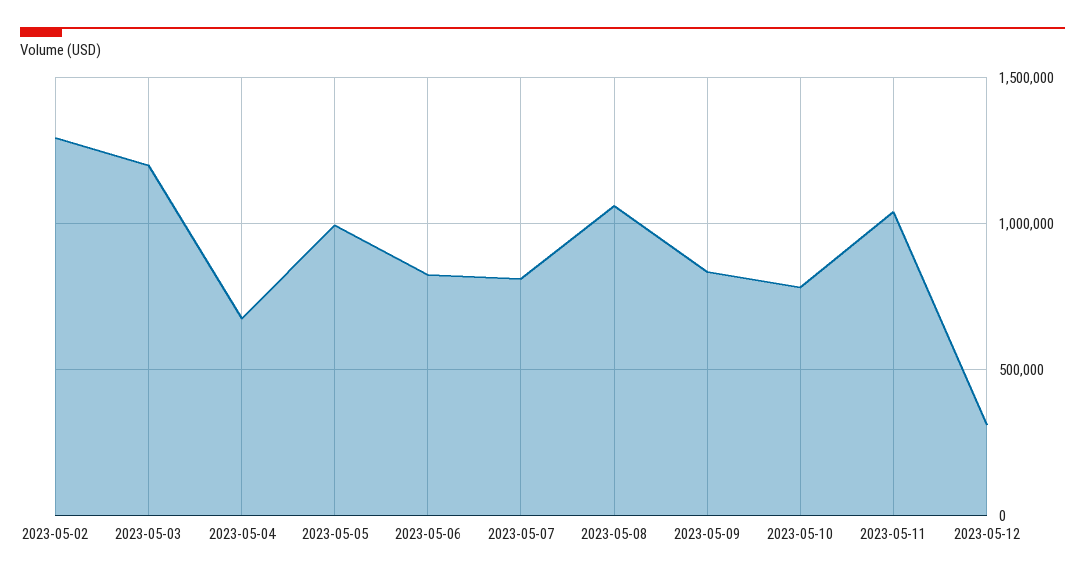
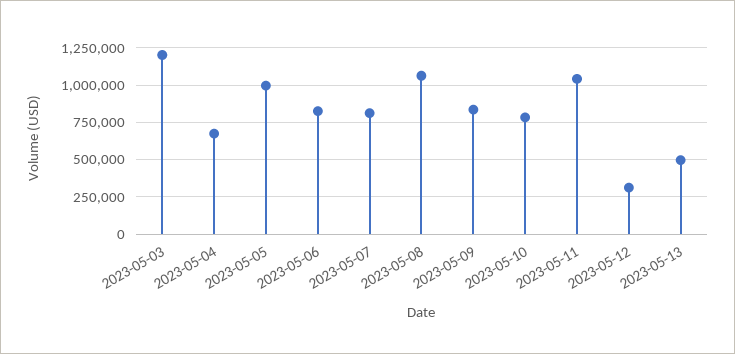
2023-05-02: 1300000 -> none
2023-05-13: none -> 500000

